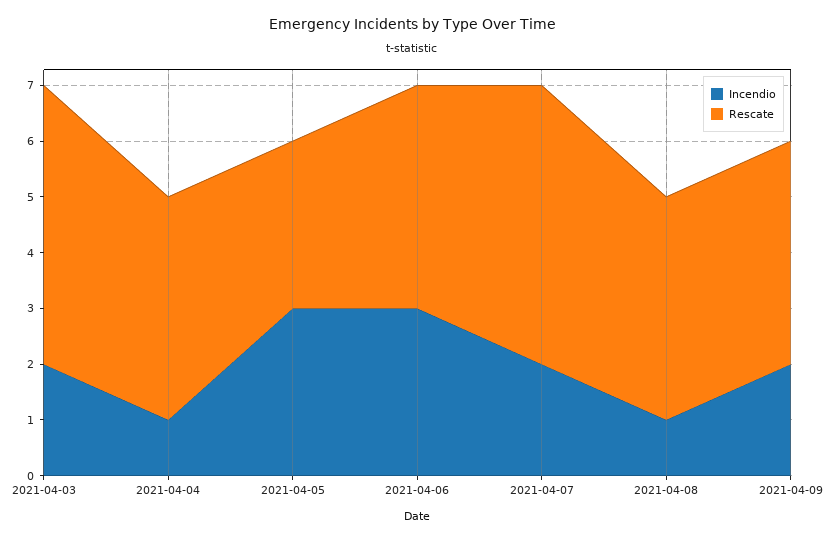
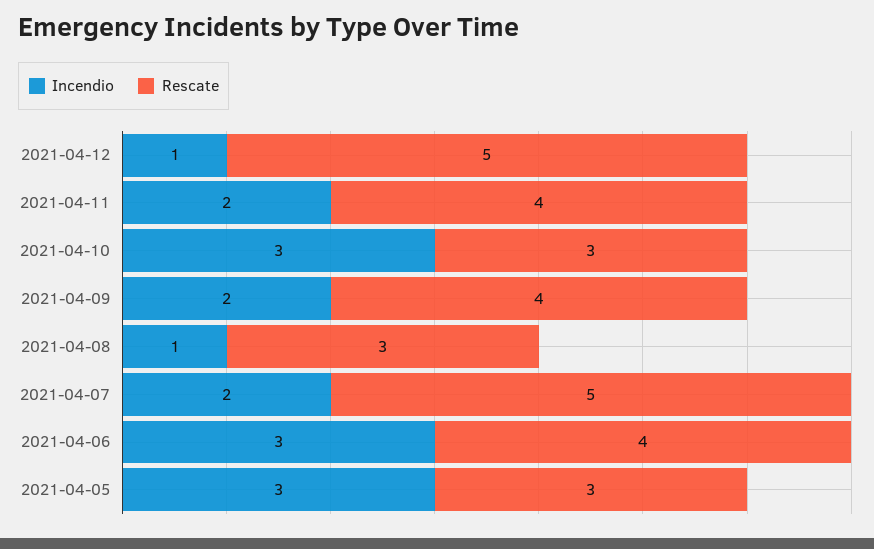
Incendio, 2021-04-03: 2 -> none
Rescate, 2021-04-03: 5 -> none
Incendio, 2021-04-04: 1 -> none
Rescate, 2021-04-04: 4 -> none
Rescate, 2021-04-08: 4 -> 3
Incendio, 2021-04-12: none -> 1
Rescate, 2021-04-12: none -> 5
Incendio, 2021-04-11: none -> 2
Rescate, 2021-04-11: none -> 4
Incendio, 2021-04-10: none -> 3
Rescate, 2021-04-10: none -> 3

